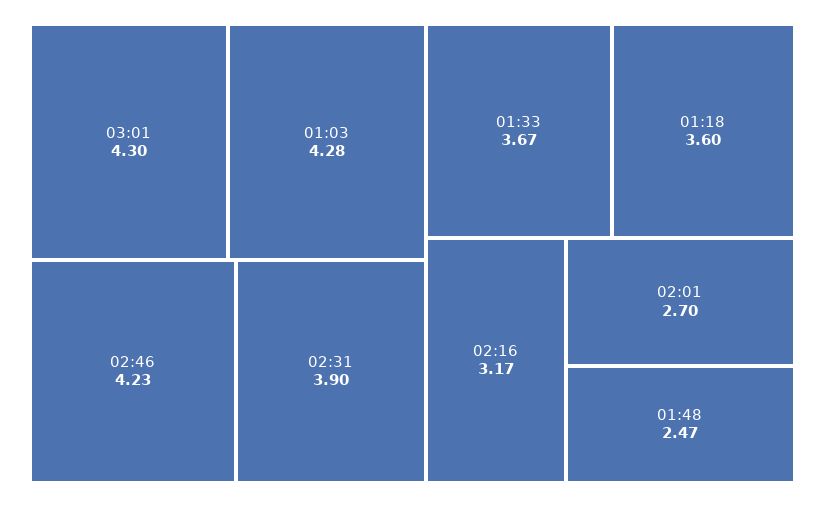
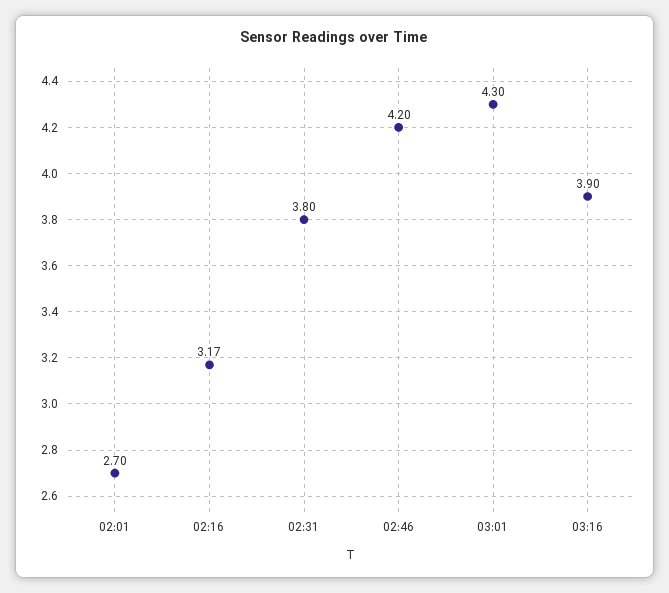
01:03: 4.28 -> none
02:46: 4.23 -> 4.2
02:31: 3.9 -> 3.8
01:33: 3.67 -> none
01:18: 3.6 -> none
01:48: 2.47 -> none
03:16: none -> 3.9

